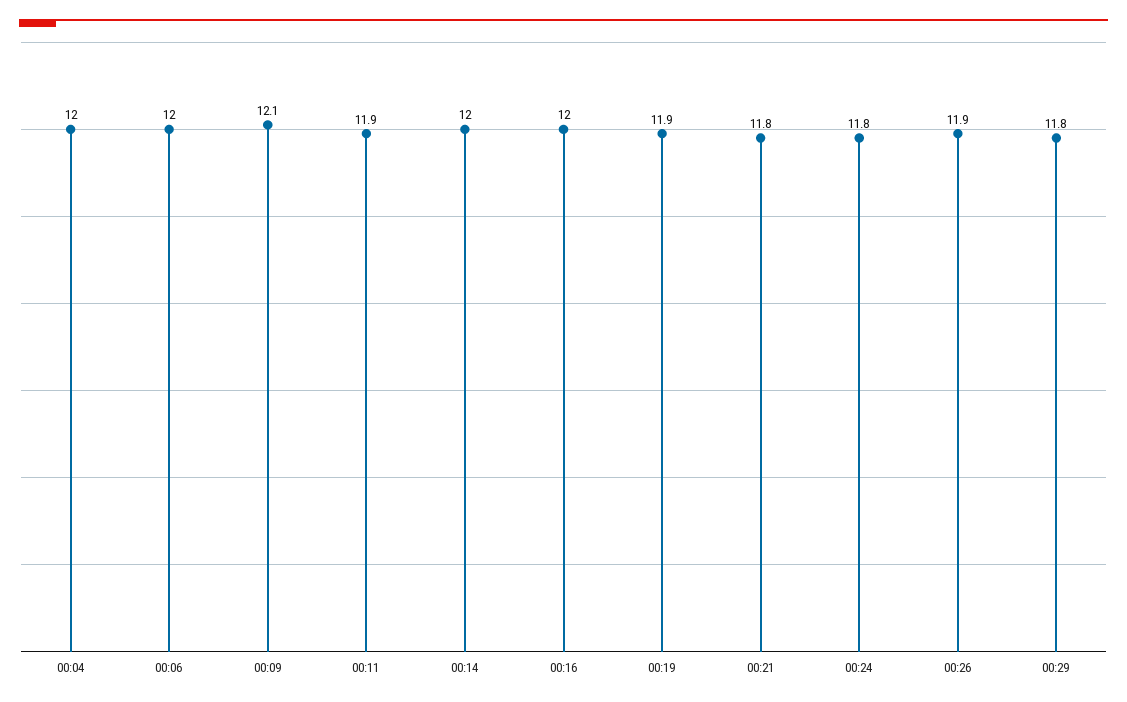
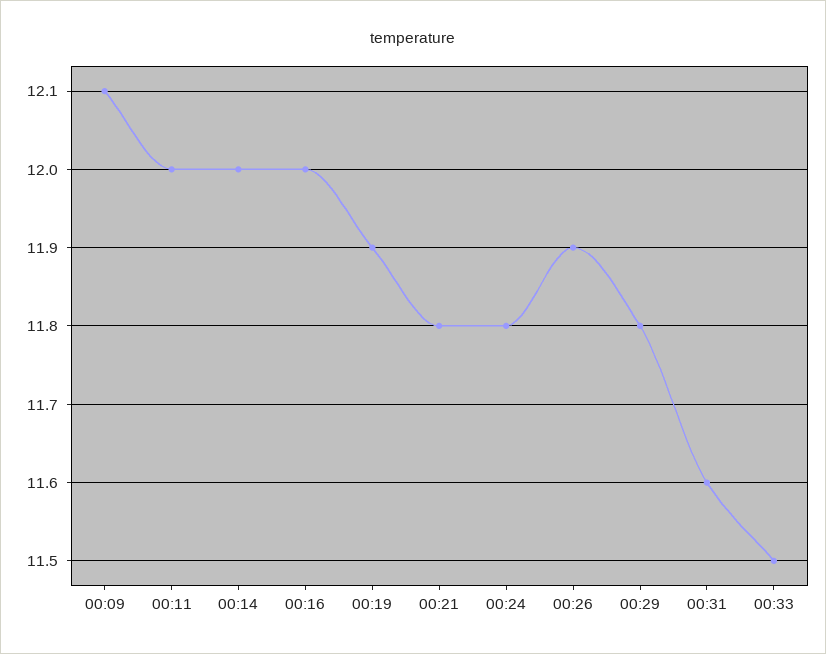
00:04: 12 -> none
00:06: 12 -> none
00:11: 11.9 -> 12
00:31: none -> 11.6
00:33: none -> 11.5

